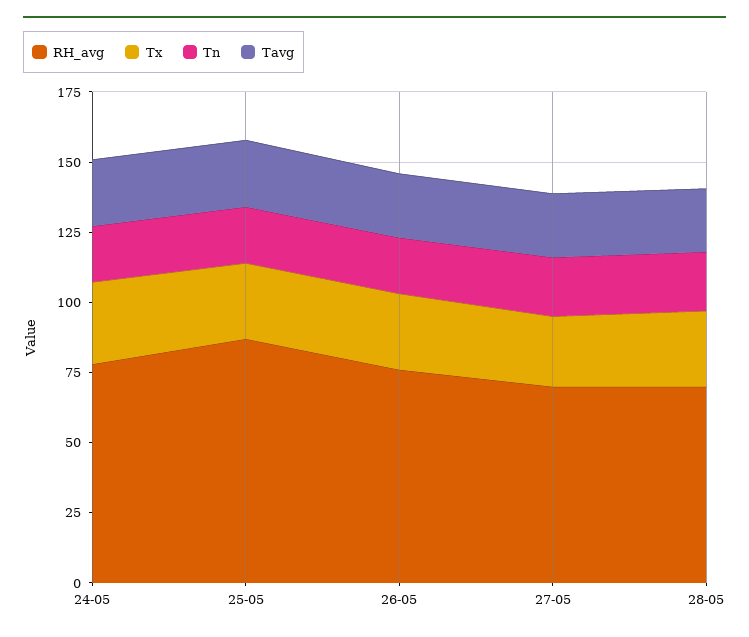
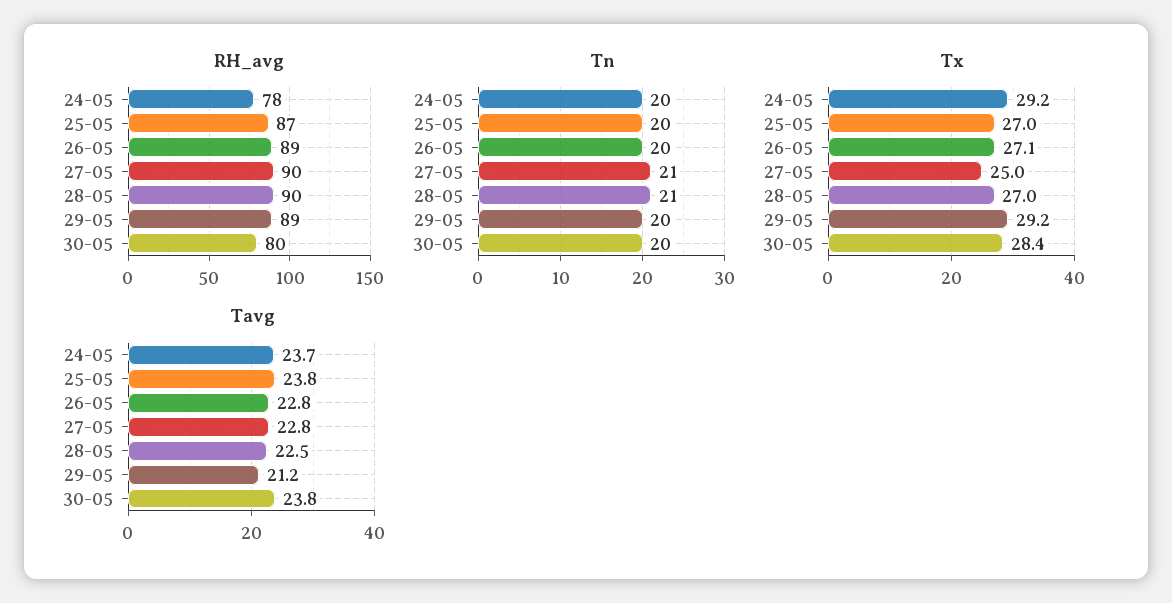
RH_avg, 26-05: 75 -> 89
RH_avg, 27-05: 70 -> 90
RH_avg, 28-05: 70 -> 90
RH_avg, 29-05: none -> 89
RH_avg, 30-05: none -> 80
Tn, 29-05: none -> 20
Tn, 30-05: none -> 20
Tx, 29-05: none -> 29.2
Tx, 30-05: none -> 28.4
Tavg, 29-05: none -> 21.2
Tavg, 30-05: none -> 23.8

